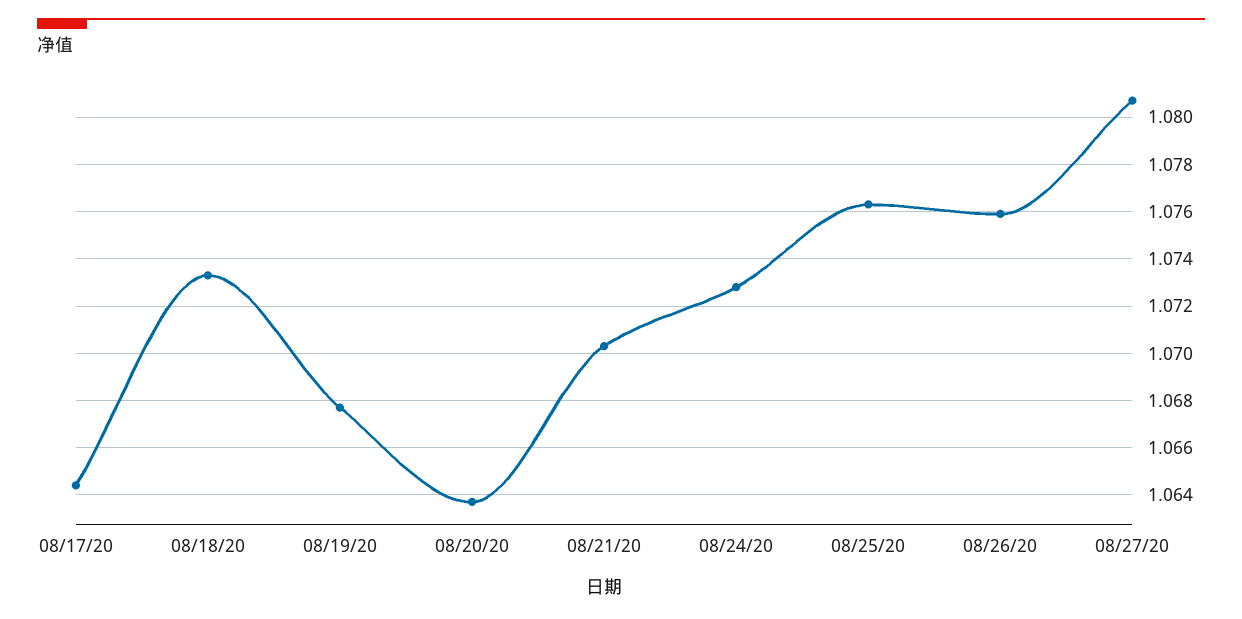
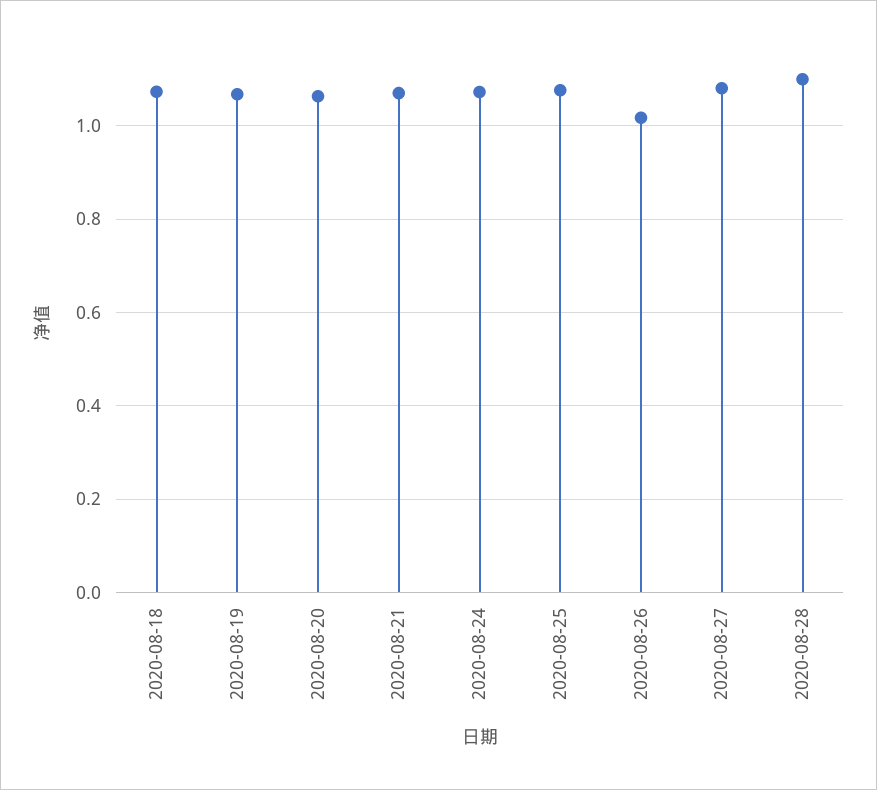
08/17/20: 1.0645 -> none
08/26/20: 1.076 -> 1.02
2020-08-28: none -> 1.1

